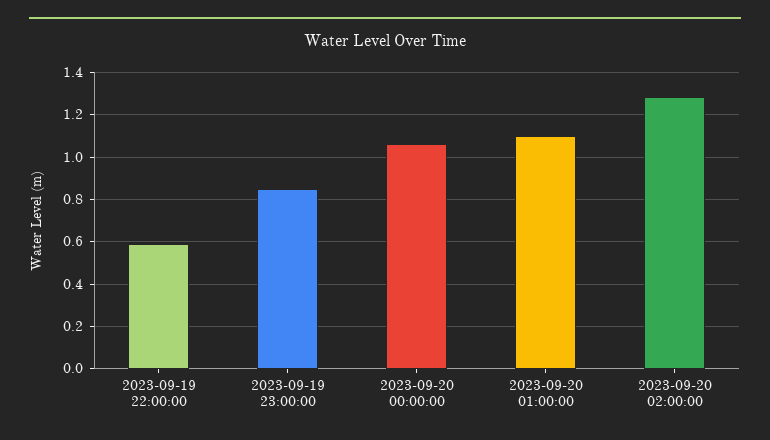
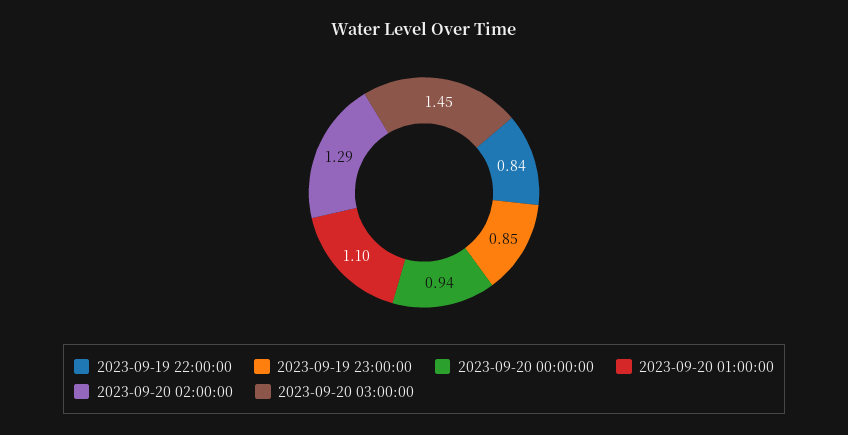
2023-09-19 22:00:00: 0.6 -> 0.84
2023-09-20 00:00:00: 1.05 -> 0.94
2023-09-20 03:00:00: none -> 1.45

